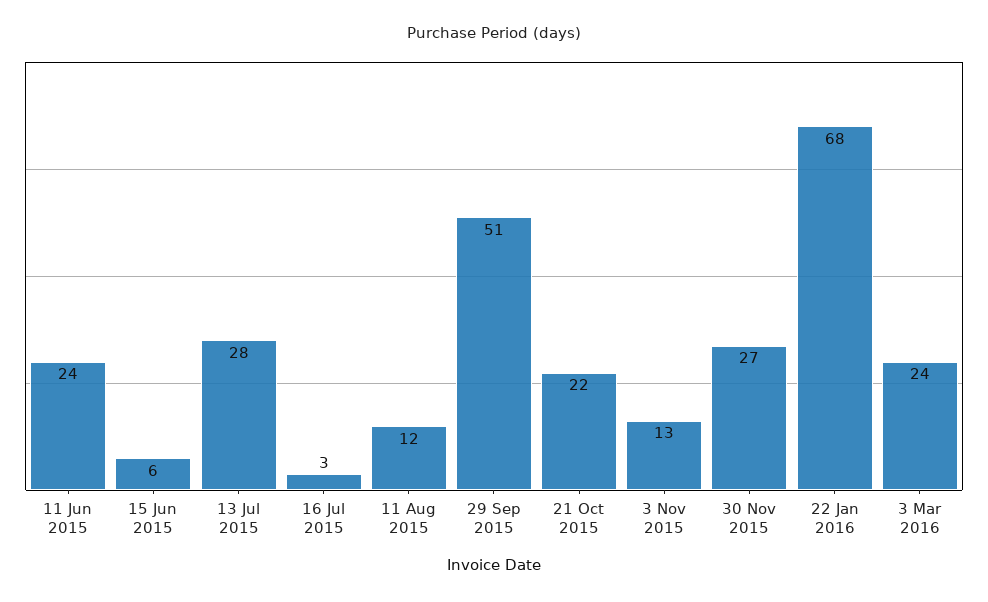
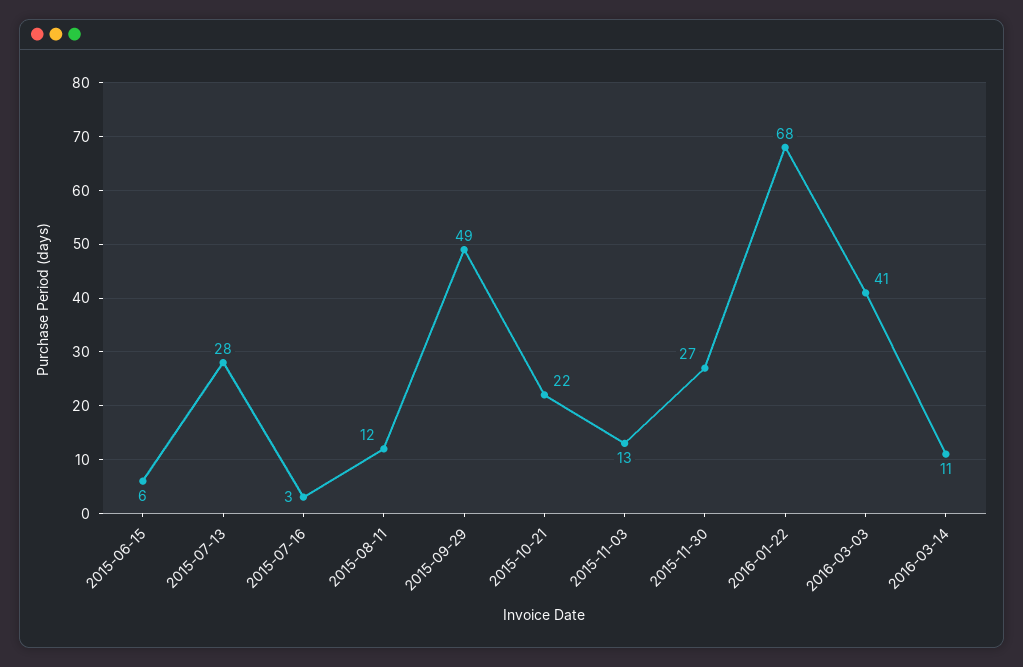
11 Jun 2015: 24 -> none
29 Sep 2015: 51 -> 49
3 Mar 2016: 24 -> 41
2016-03-14: none -> 11

